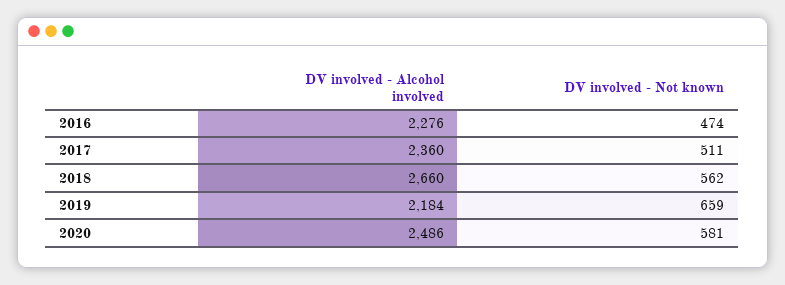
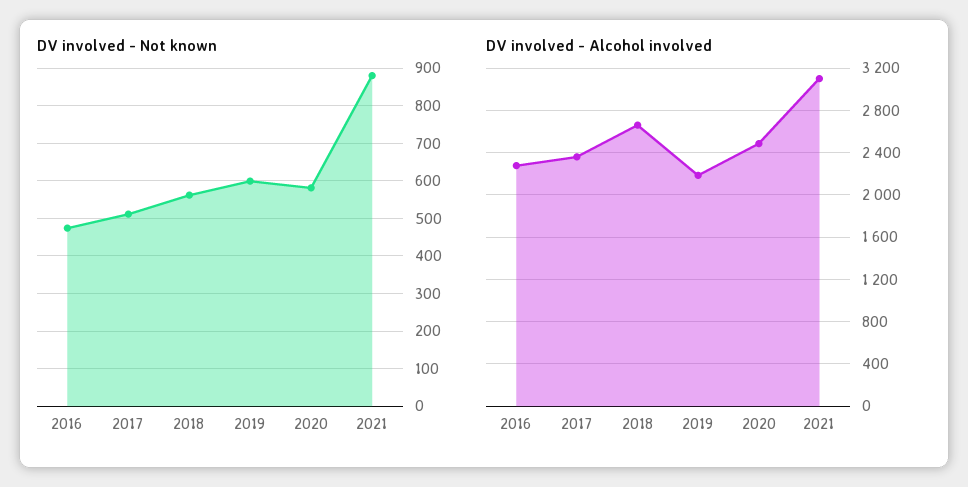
DV involved - Not known, 2019: 659 -> 600
DV involved - Not known, 2021: none -> 880
DV involved - Alcohol involved, 2021: none -> 3100

